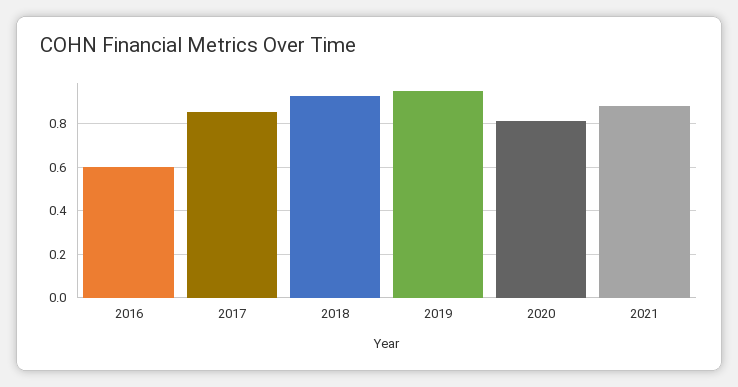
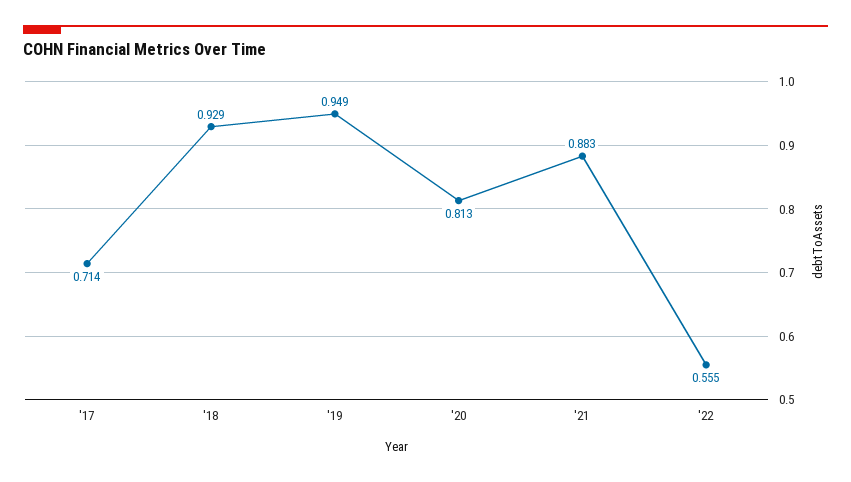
2016: 0.6 -> none
2017: 0.85 -> 0.714
'22: none -> 0.555

